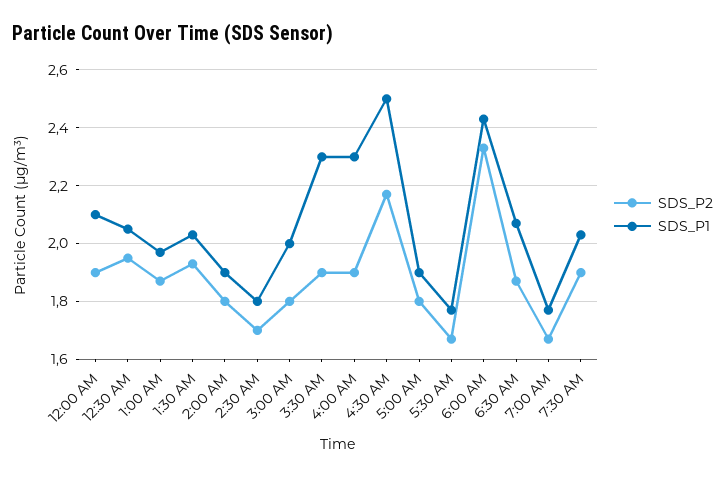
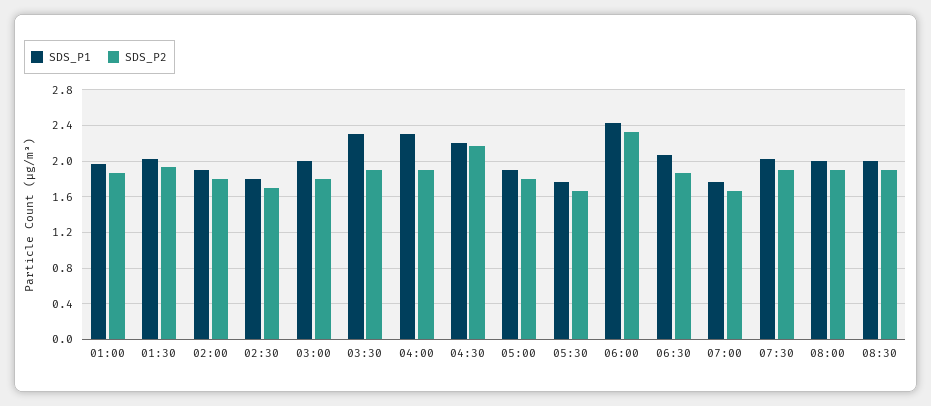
SDS_P2, 12:00 AM: 1.9 -> none
SDS_P1, 12:00 AM: 2.1 -> none
SDS_P2, 12:30 AM: 1.95 -> none
SDS_P1, 12:30 AM: 2.05 -> none
SDS_P1, 4:30 AM: 2.5 -> 2.2
SDS_P1, 08:00: none -> 2
SDS_P2, 08:00: none -> 1.9
SDS_P1, 08:30: none -> 2
SDS_P2, 08:30: none -> 1.9

